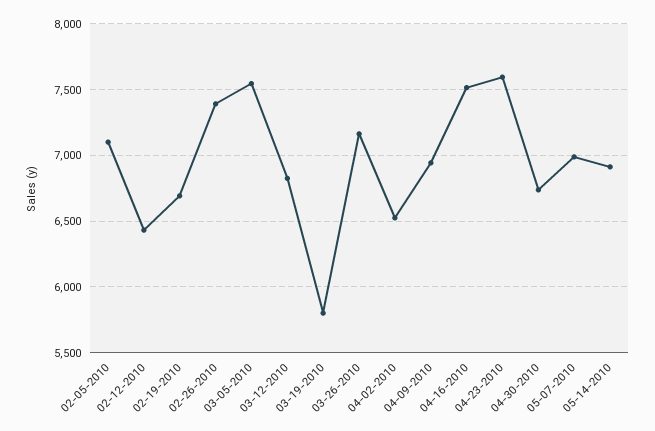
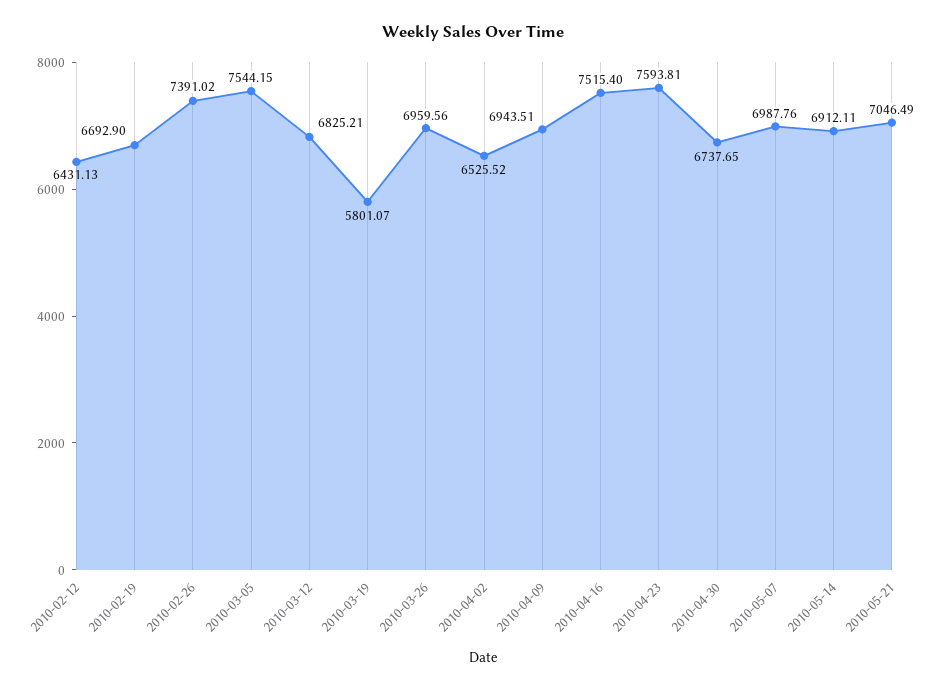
02-05-2010: 7100 -> none
03-26-2010: 7150 -> 6959.56
2010-05-21: none -> 7046.49

